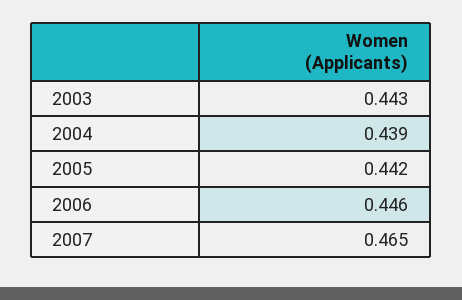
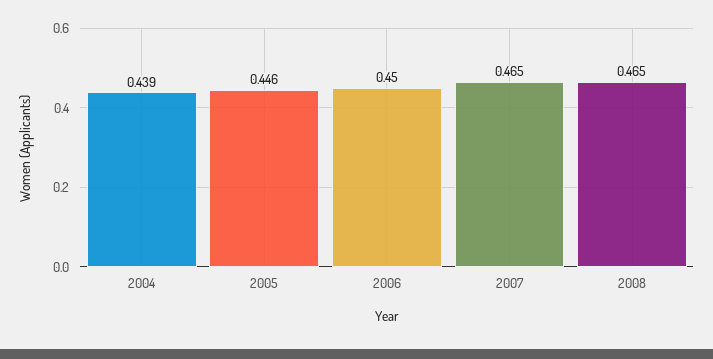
2003: 0.443 -> none
2005: 0.442 -> 0.446
2006: 0.446 -> 0.45
2008: none -> 0.465

